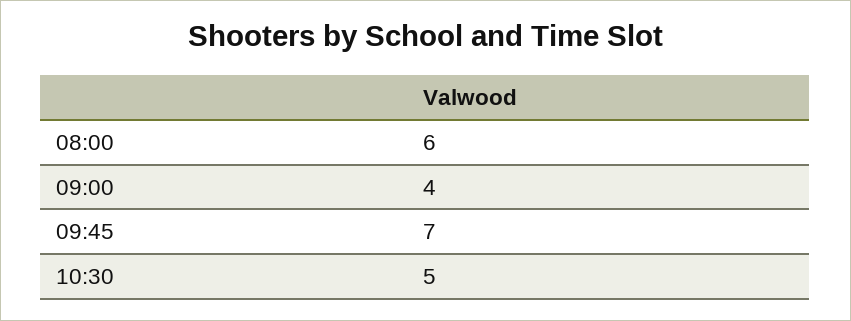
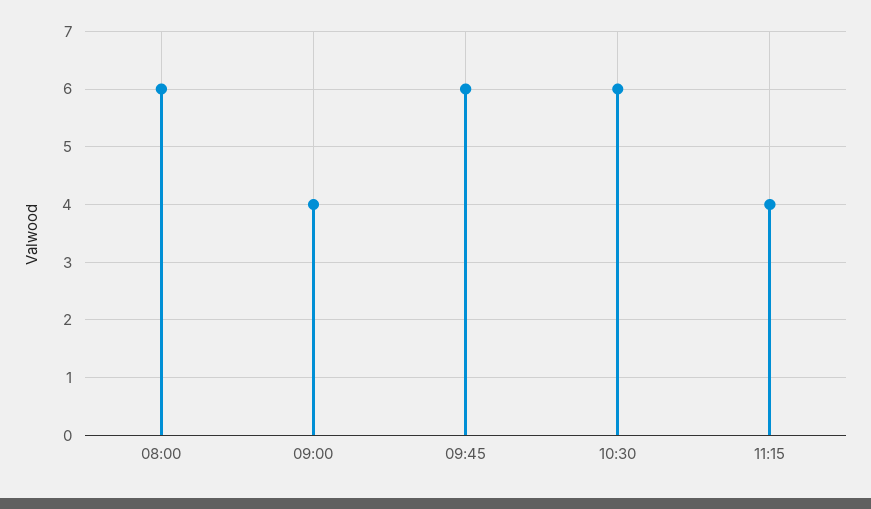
09:45: 7 -> 6
10:30: 5 -> 6
11:15: none -> 4

